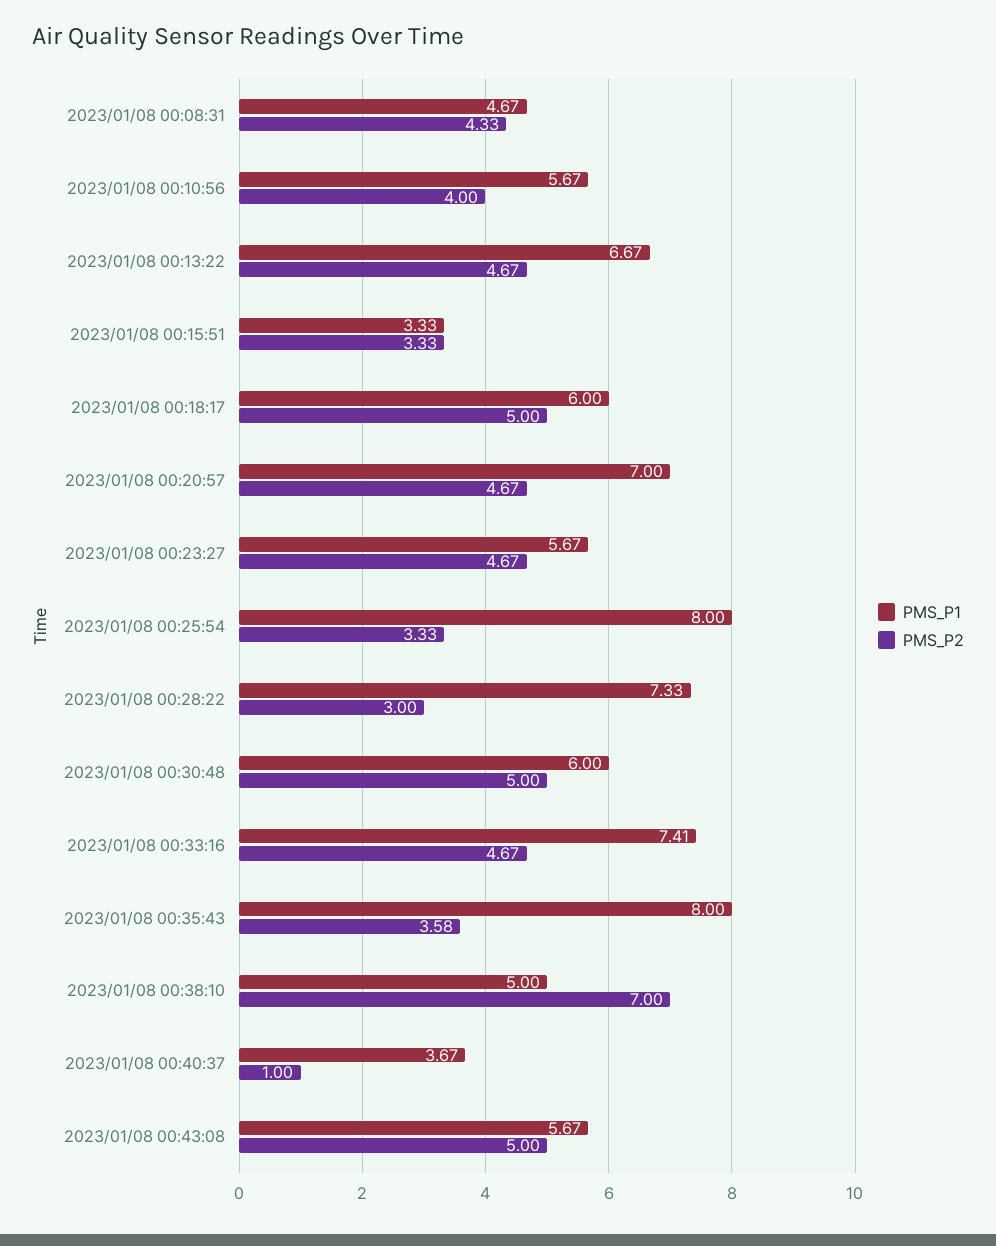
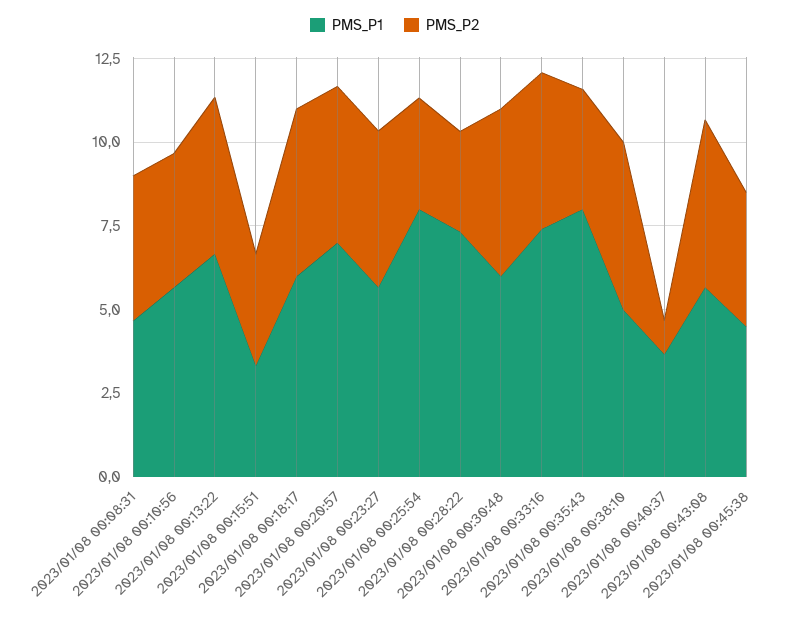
PMS_P2, 2023/01/08 00:38:10: 7 -> 5
PMS_P1, 2023/01/08 00:45:38: none -> 4.5
PMS_P2, 2023/01/08 00:45:38: none -> 4

